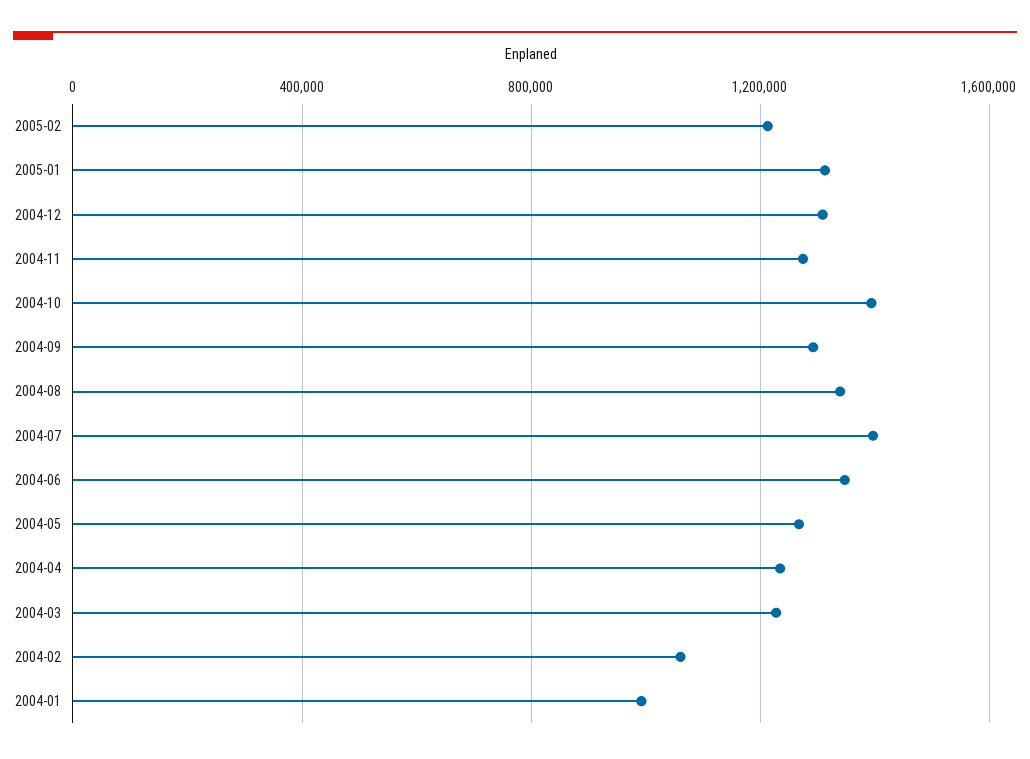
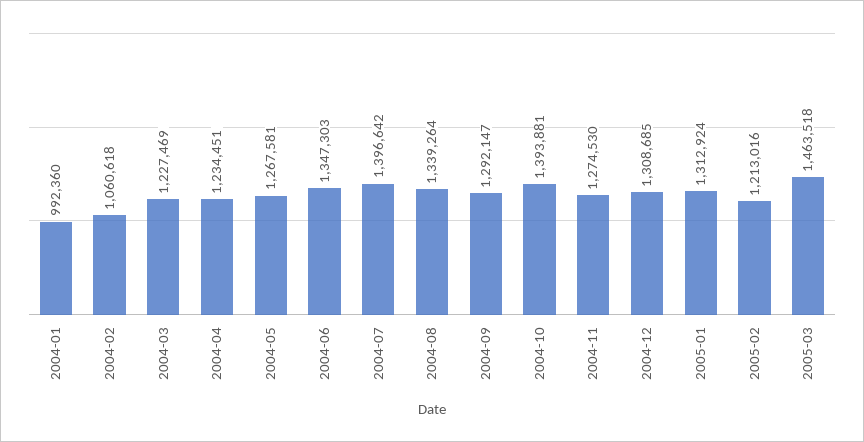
2005-03: none -> 1463518

